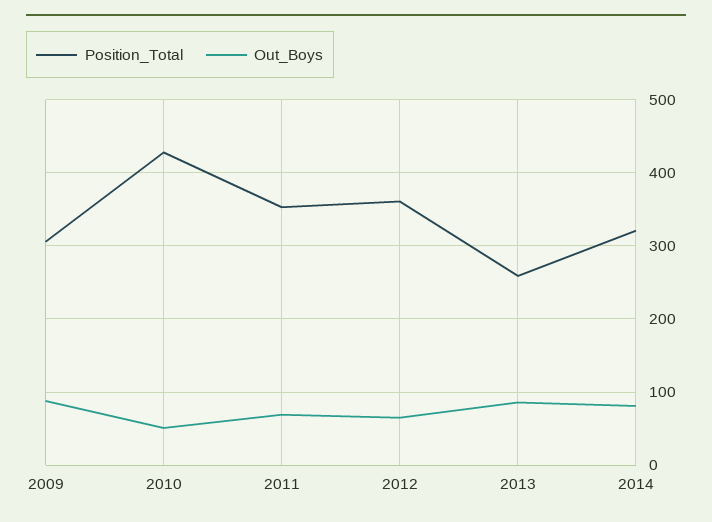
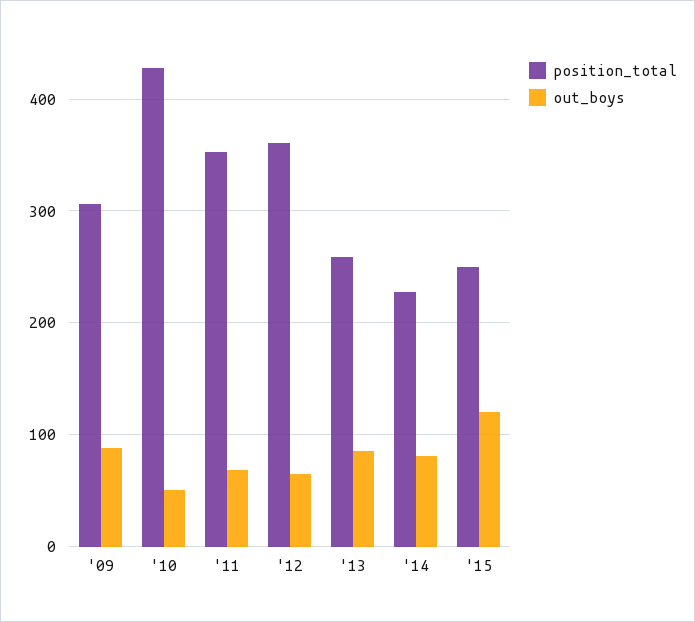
Position_Total, 2014: 320 -> 230
Position_Total, '15: none -> 250
Out_Boys, '15: none -> 120

